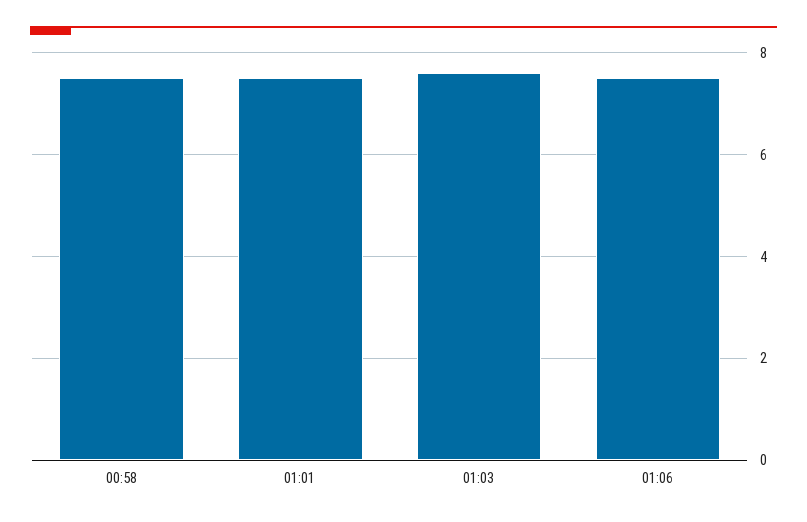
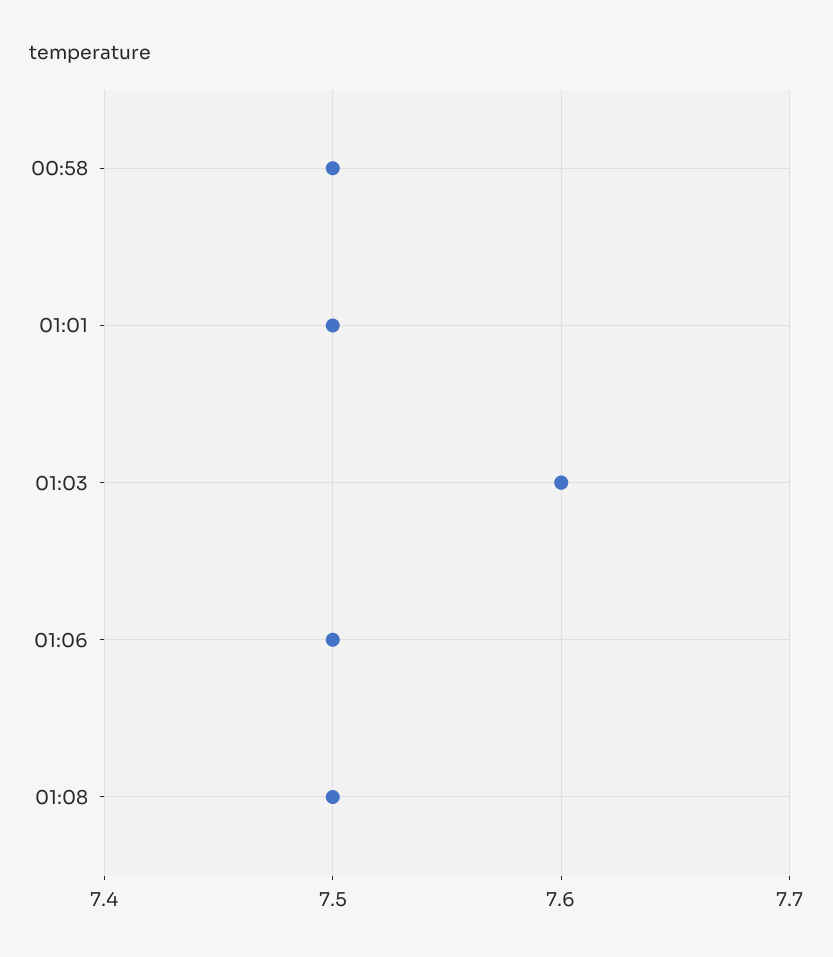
01:08: none -> 7.5

